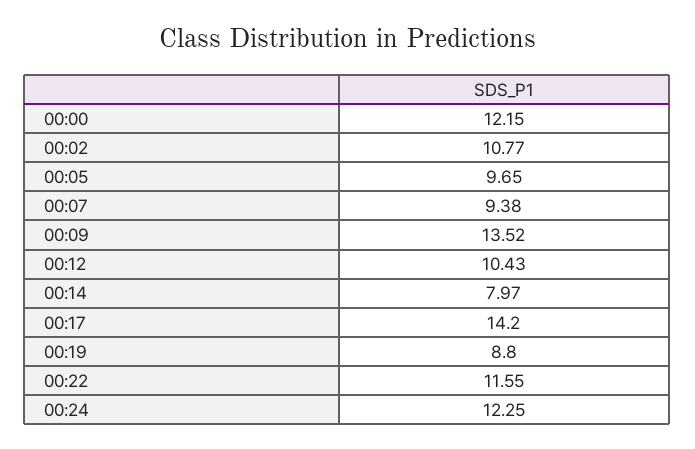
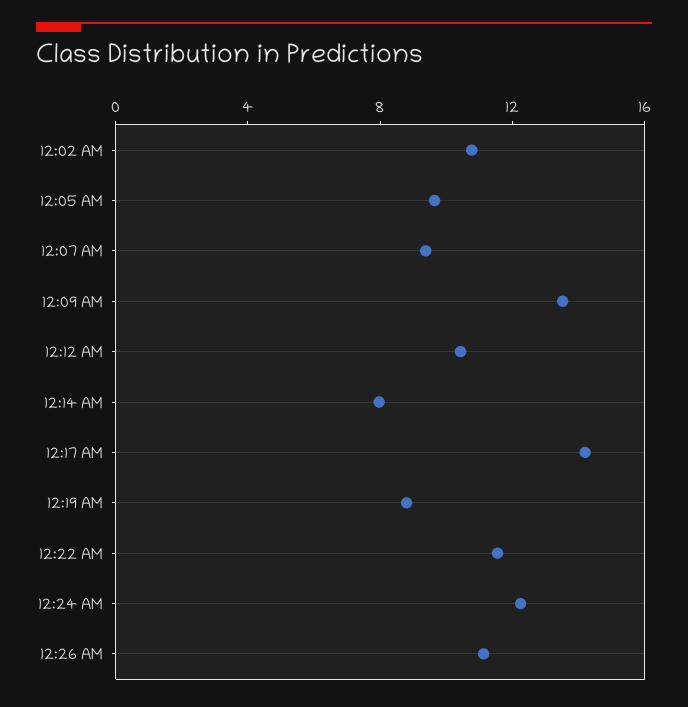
00:00: 12.15 -> none
12:26 AM: none -> 11

